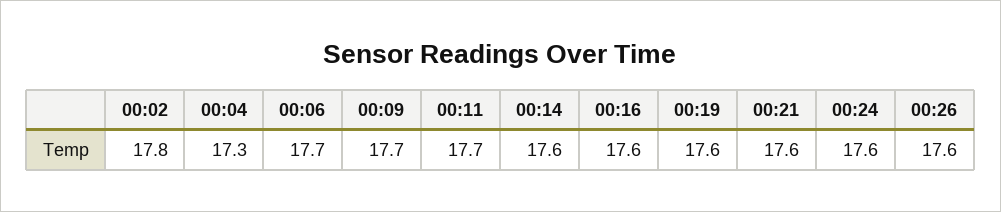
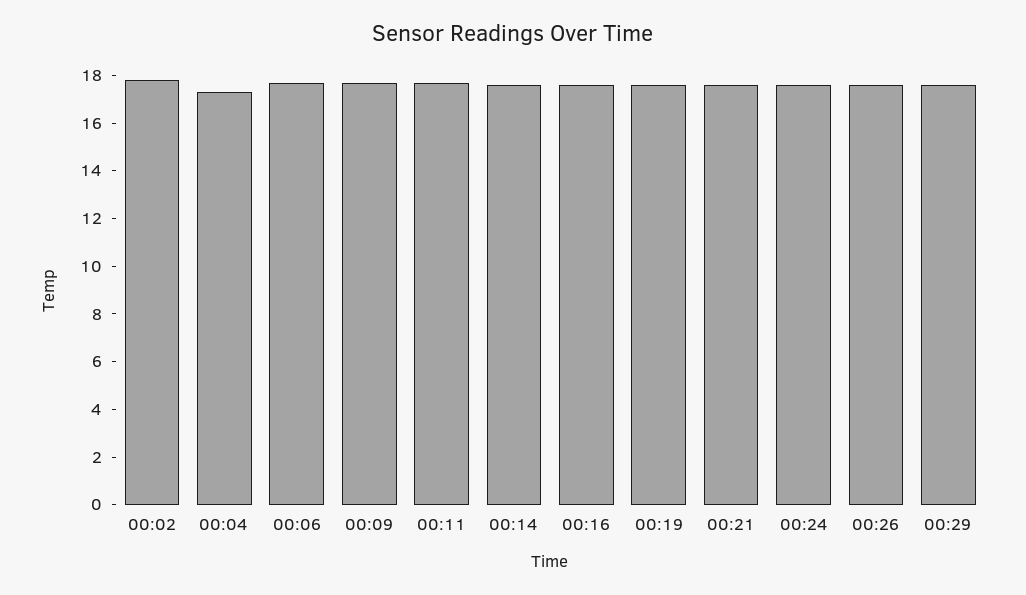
00:29: none -> 17.5

